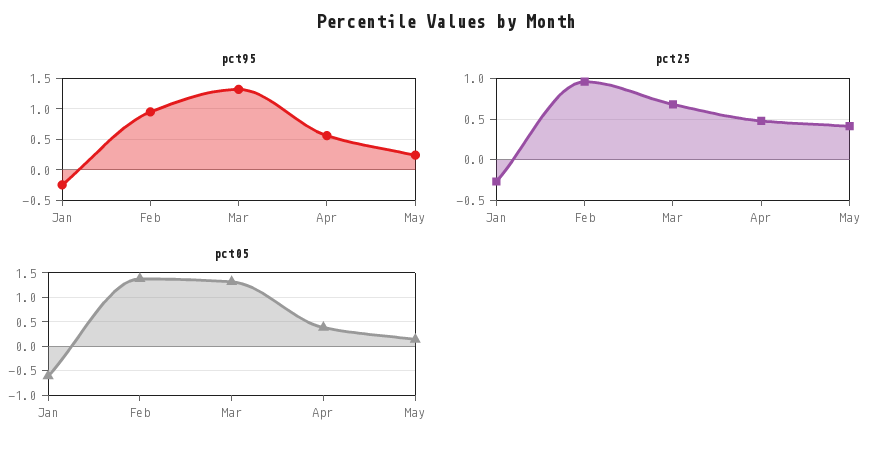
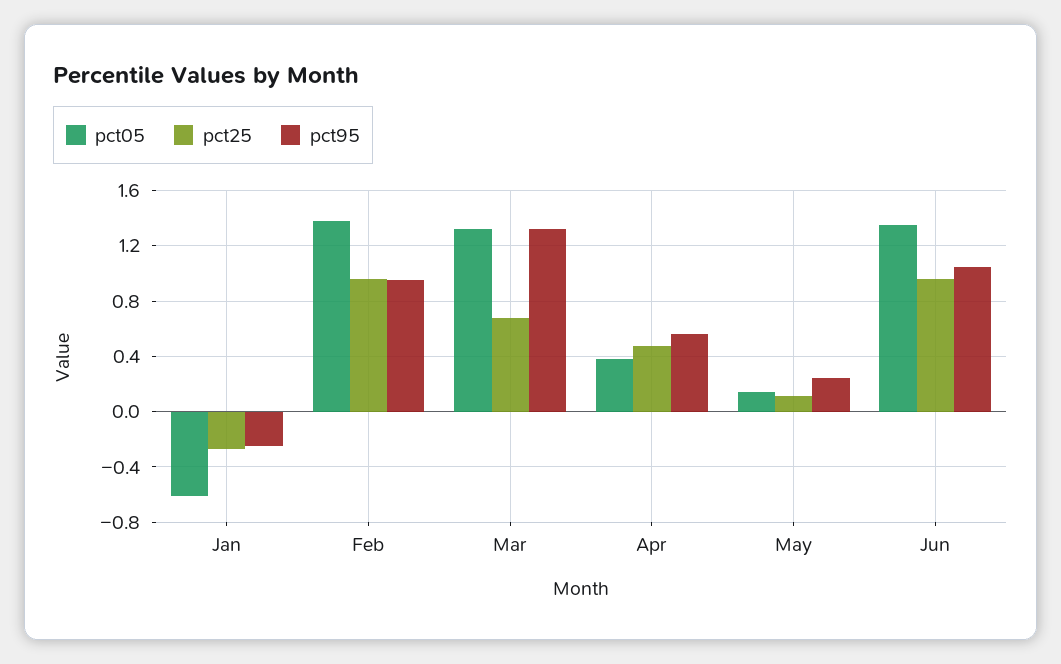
pct25, May: 0.4 -> 0.1
pct05, Jun: none -> 1.35
pct25, Jun: none -> 0.95
pct95, Jun: none -> 1.05

